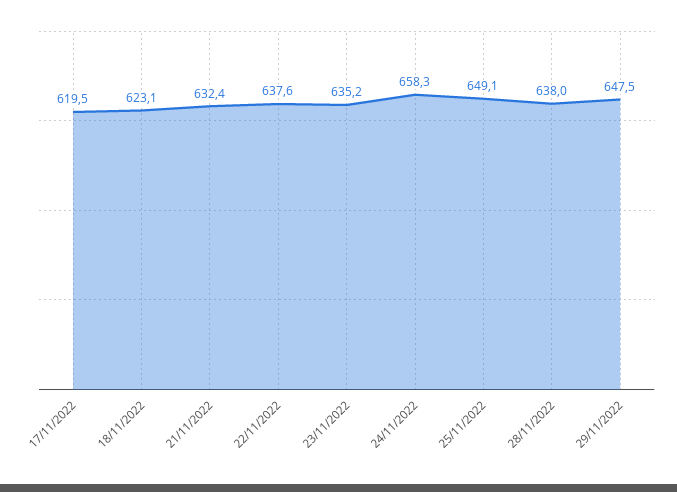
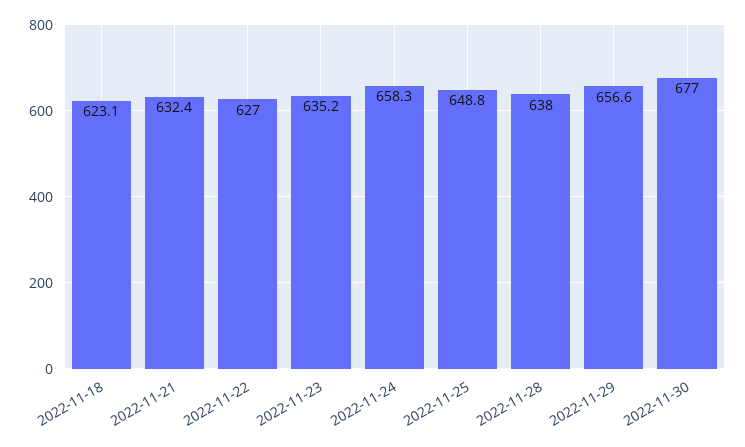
17/11/2022: 619.5 -> none
22/11/2022: 637.6 -> 627
25/11/2022: 649.1 -> 648.8
29/11/2022: 647.5 -> 656.6
2022-11-30: none -> 677

